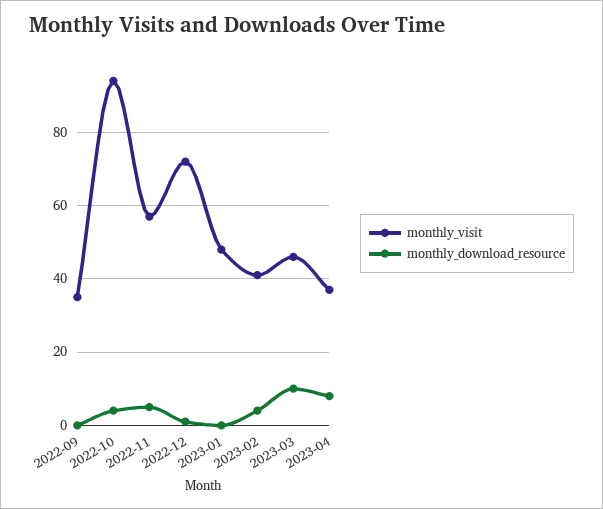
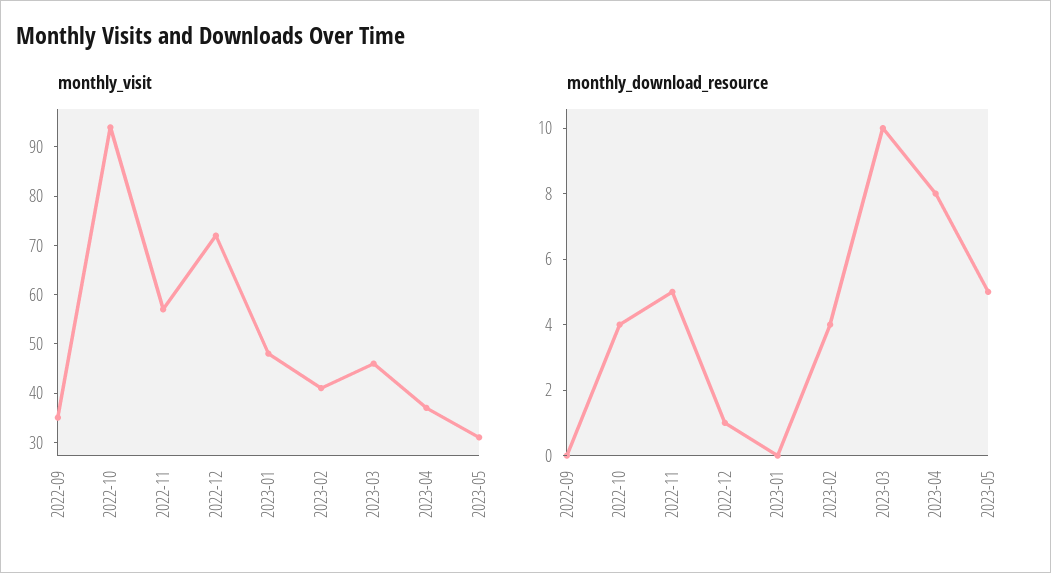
monthly_visit, 2023-05: none -> 30
monthly_download_resource, 2023-05: none -> 5

